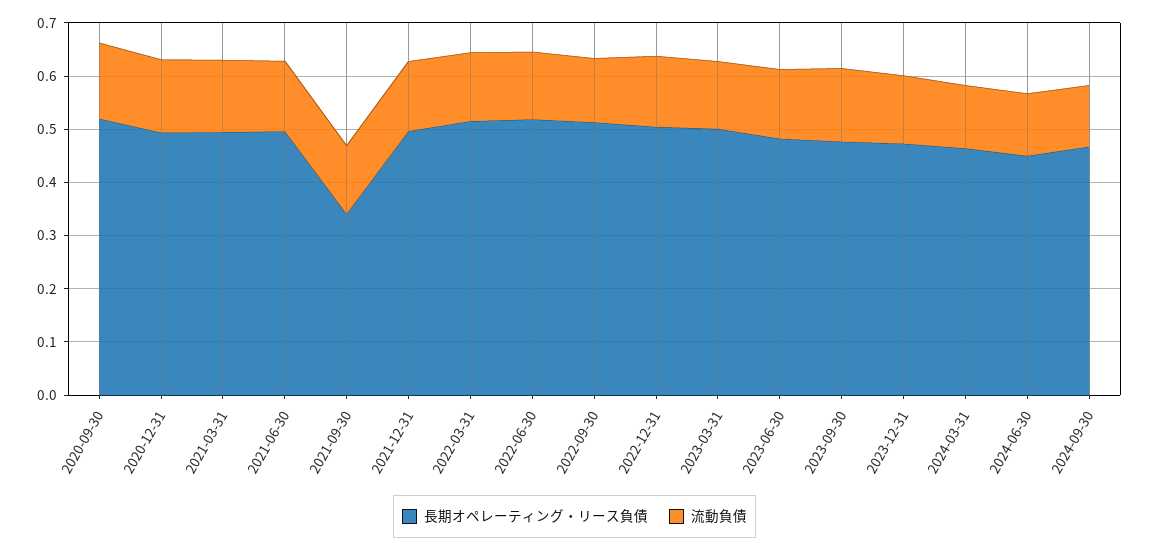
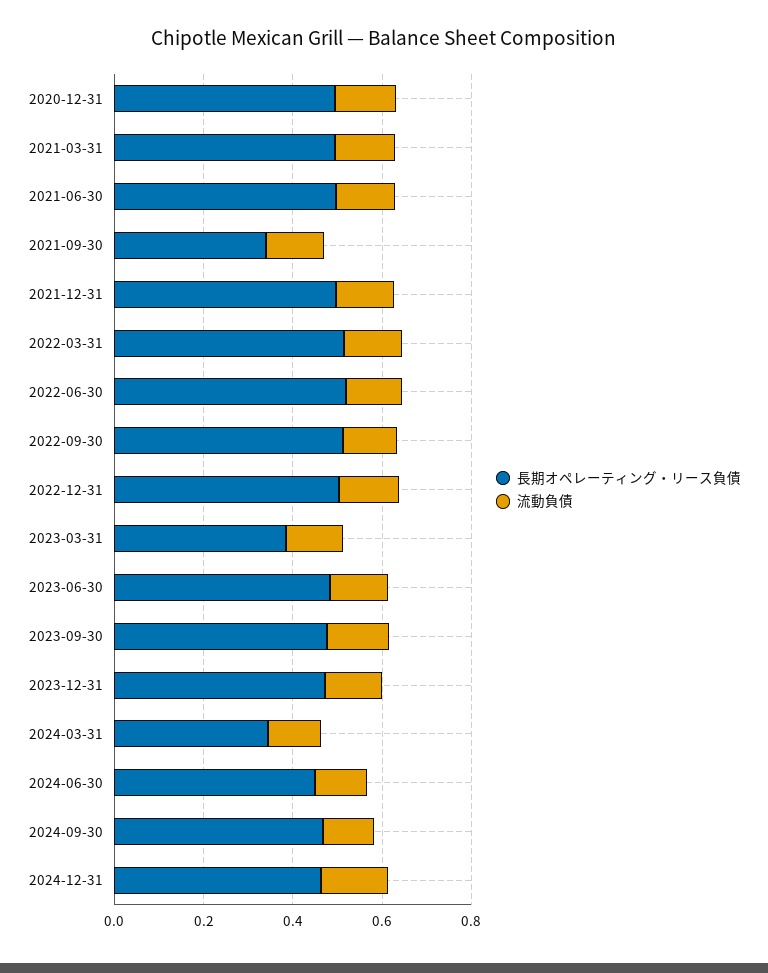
長期オペレーティング・リース負債, 2020-09-30: 0.52 -> none
流動負債, 2020-09-30: 0.14 -> none
長期オペレーティング・リース負債, 2023-03-31: 0.5 -> 0.4
長期オペレーティング・リース負債, 2024-03-31: 0.46 -> 0.35
長期オペレーティング・リース負債, 2024-12-31: none -> 0.45
流動負債, 2024-12-31: none -> 0.15

